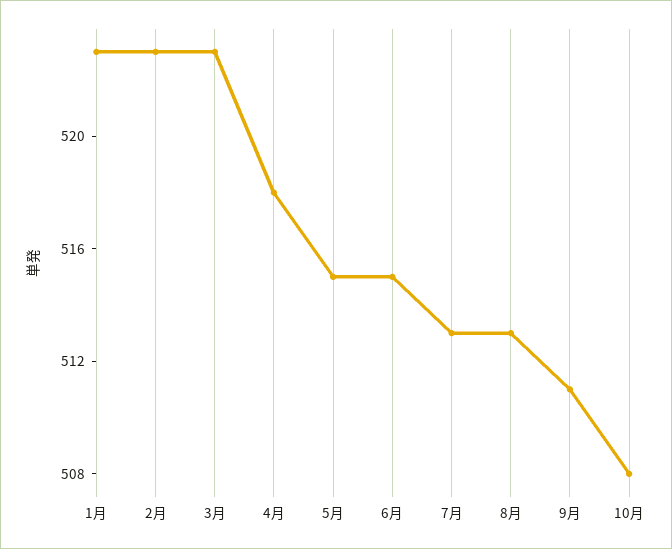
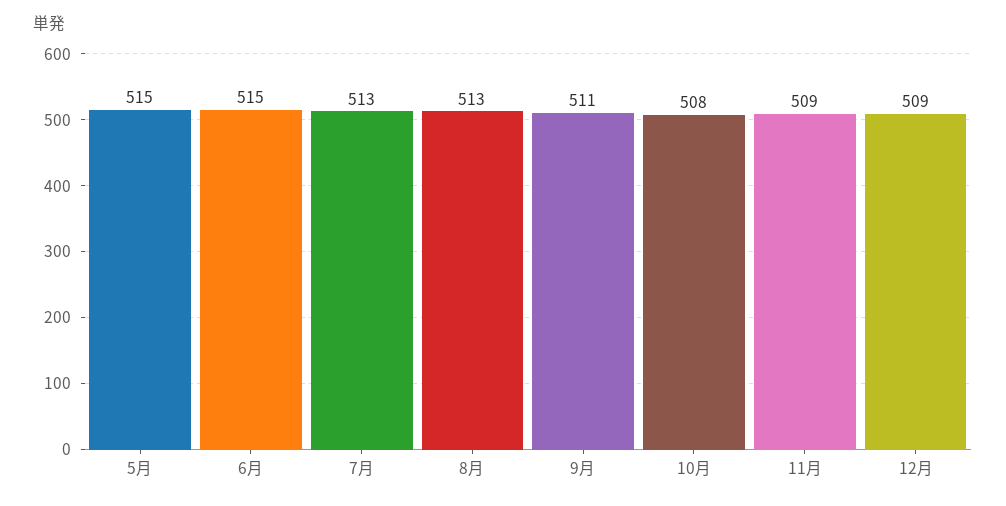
1月: 523 -> none
2月: 523 -> none
3月: 523 -> none
4月: 518 -> none
11月: none -> 509
12月: none -> 509

